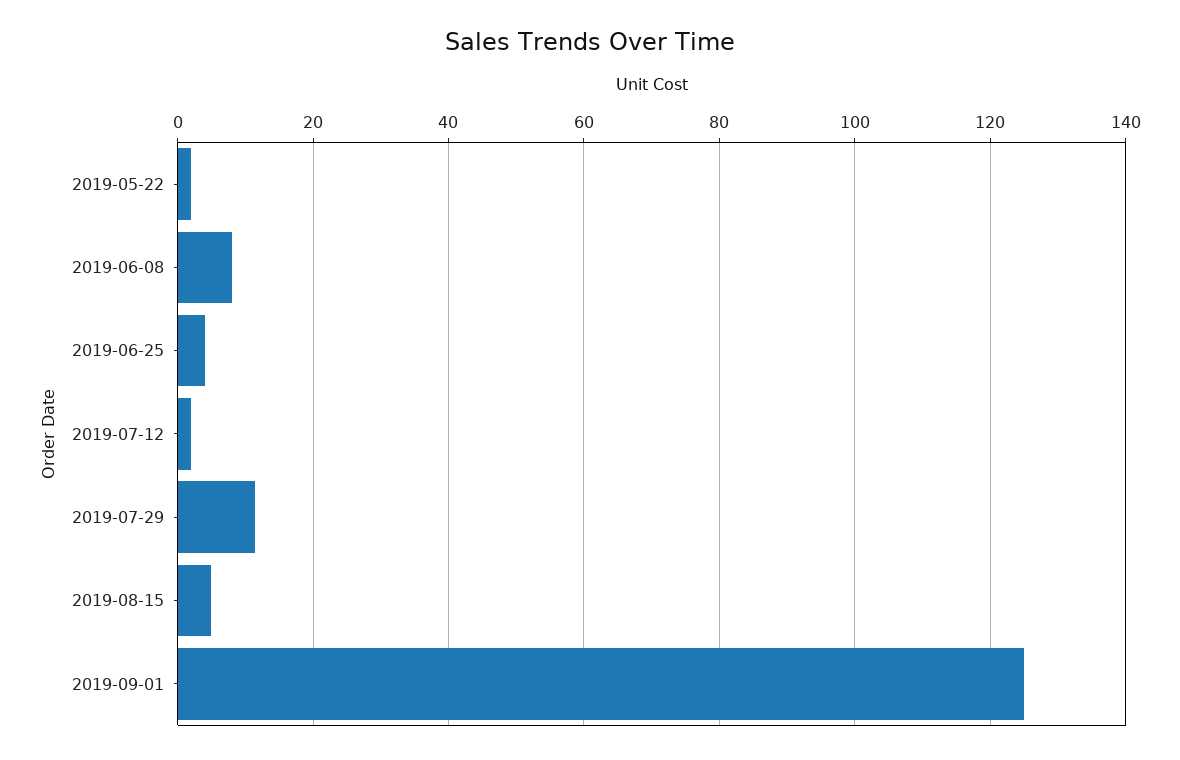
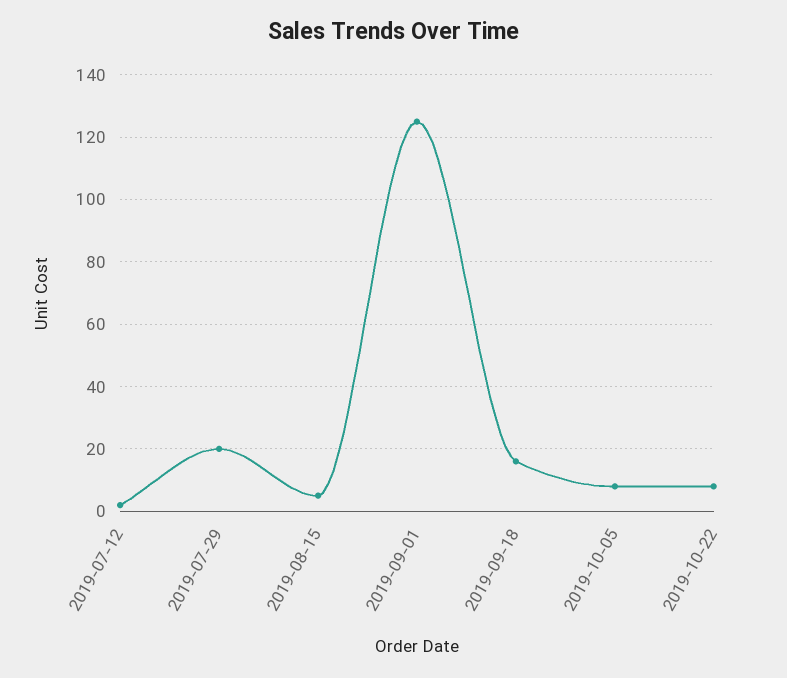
2019-05-22: 2 -> none
2019-06-08: 8 -> none
2019-06-25: 4 -> none
2019-07-29: 12 -> 20
2019-09-18: none -> 16
2019-10-05: none -> 8
2019-10-22: none -> 8

